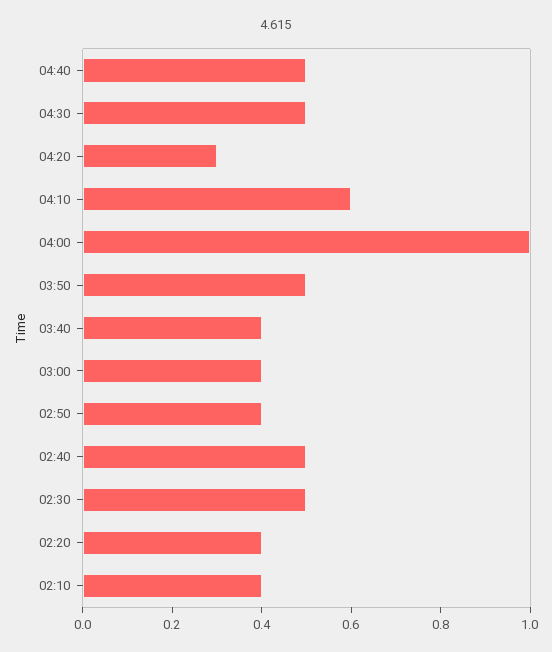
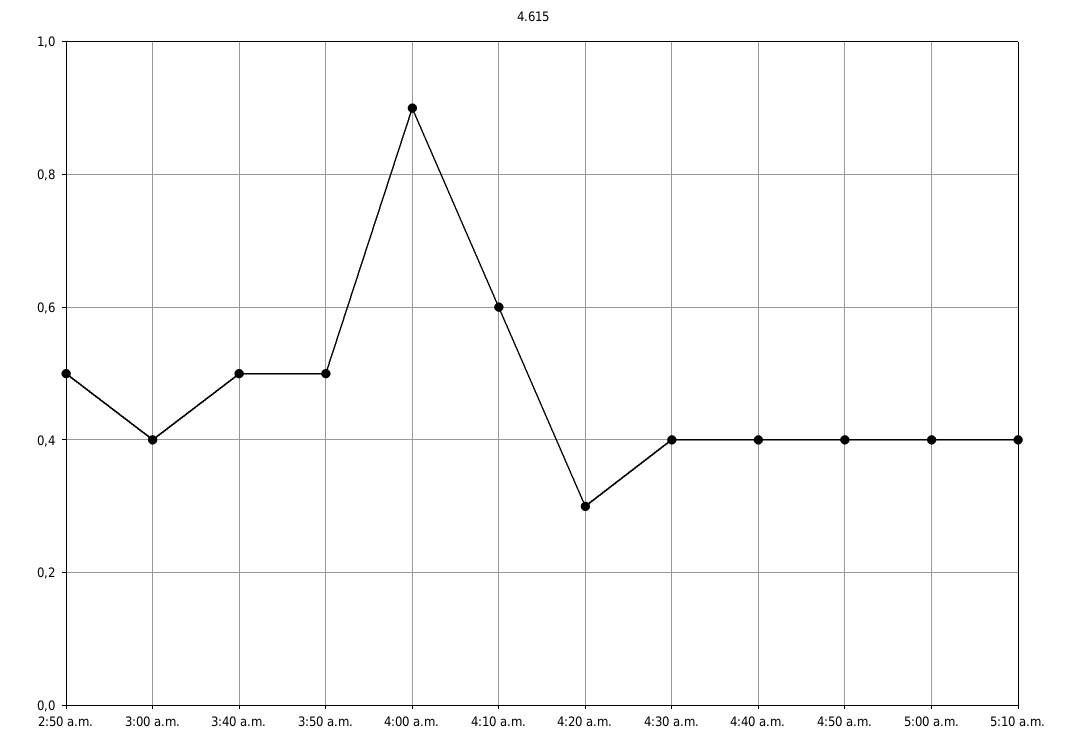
04:40: 0.5 -> 0.4
04:30: 0.5 -> 0.4
04:00: 1 -> 0.9
03:40: 0.4 -> 0.5
02:50: 0.4 -> 0.5
02:40: 0.5 -> none
02:30: 0.5 -> none
02:20: 0.4 -> none
02:10: 0.4 -> none
4:50 a.m.: none -> 0.4
5:00 a.m.: none -> 0.4
5:10 a.m.: none -> 0.4

